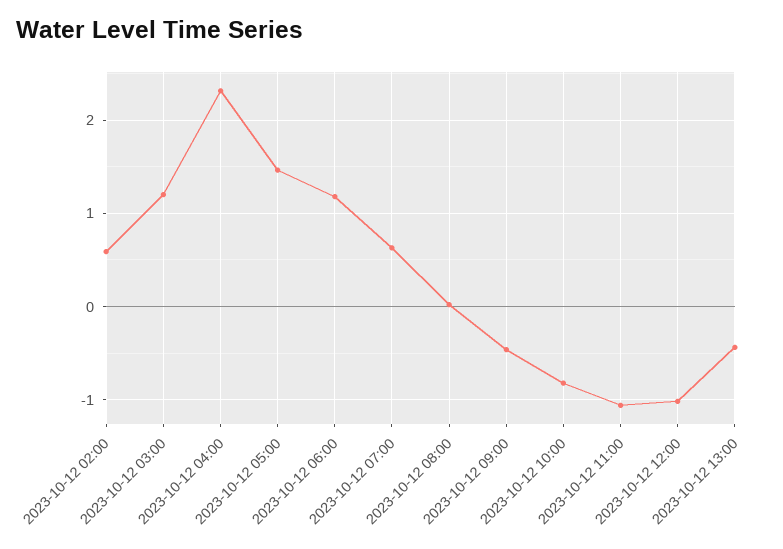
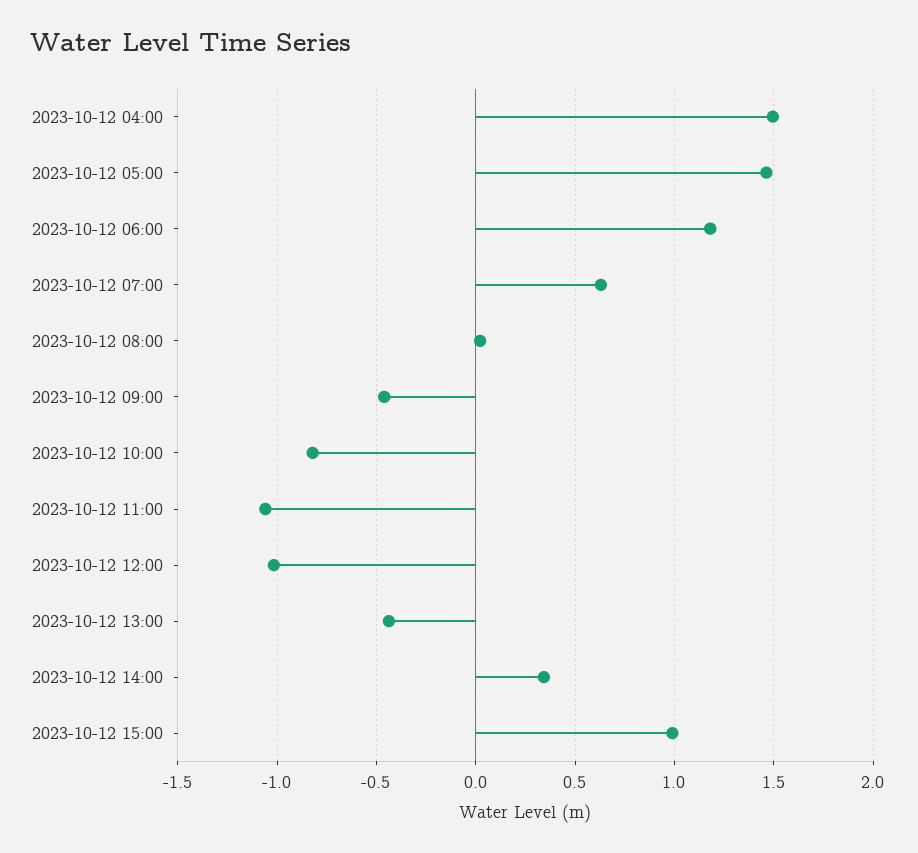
2023-10-12 02:00: 0.6 -> none
2023-10-12 03:00: 1.2 -> none
2023-10-12 04:00: 2.3 -> 1.5
2023-10-12 14:00: none -> 0.35
2023-10-12 15:00: none -> 1

